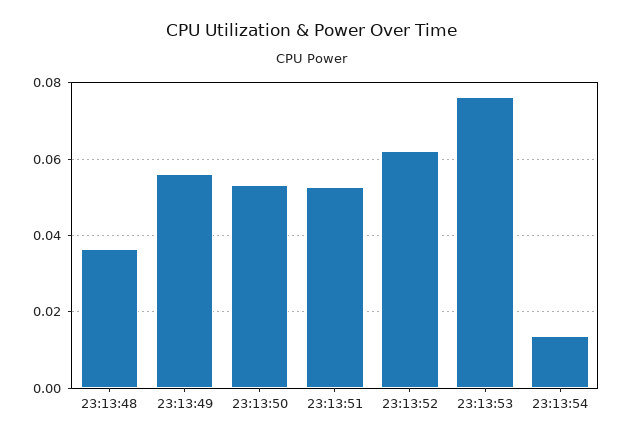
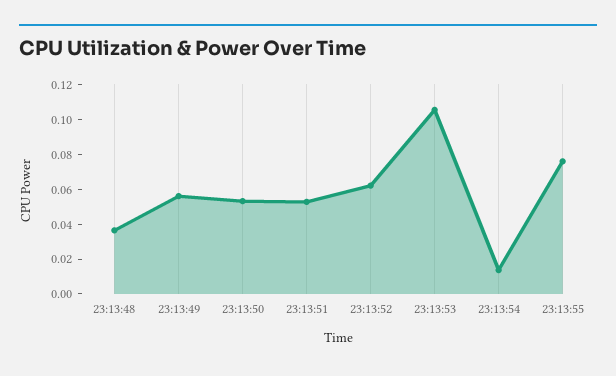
23:13:53: 0.076 -> 0.105
23:13:55: none -> 0.075

